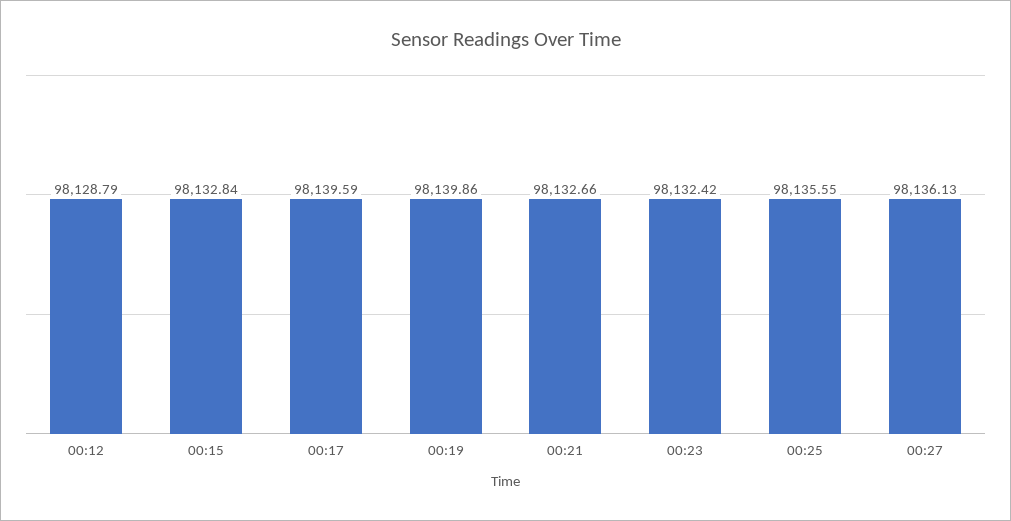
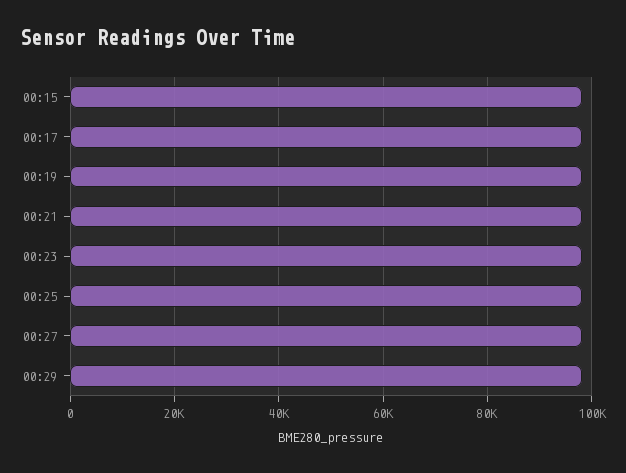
00:12: 98128.79 -> none
00:29: none -> 98000

